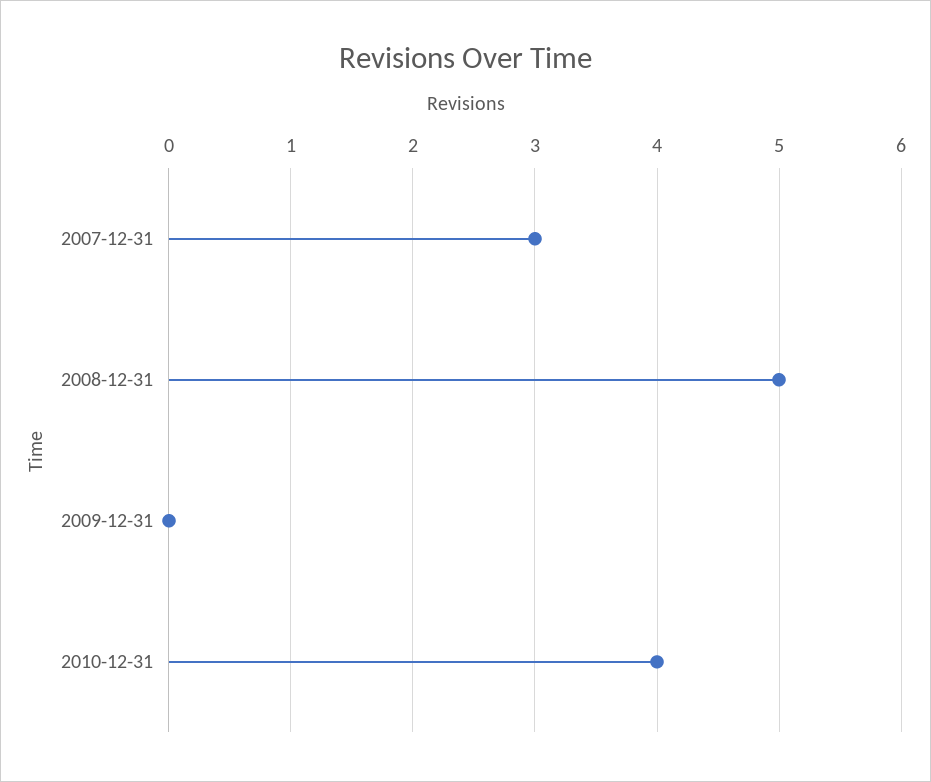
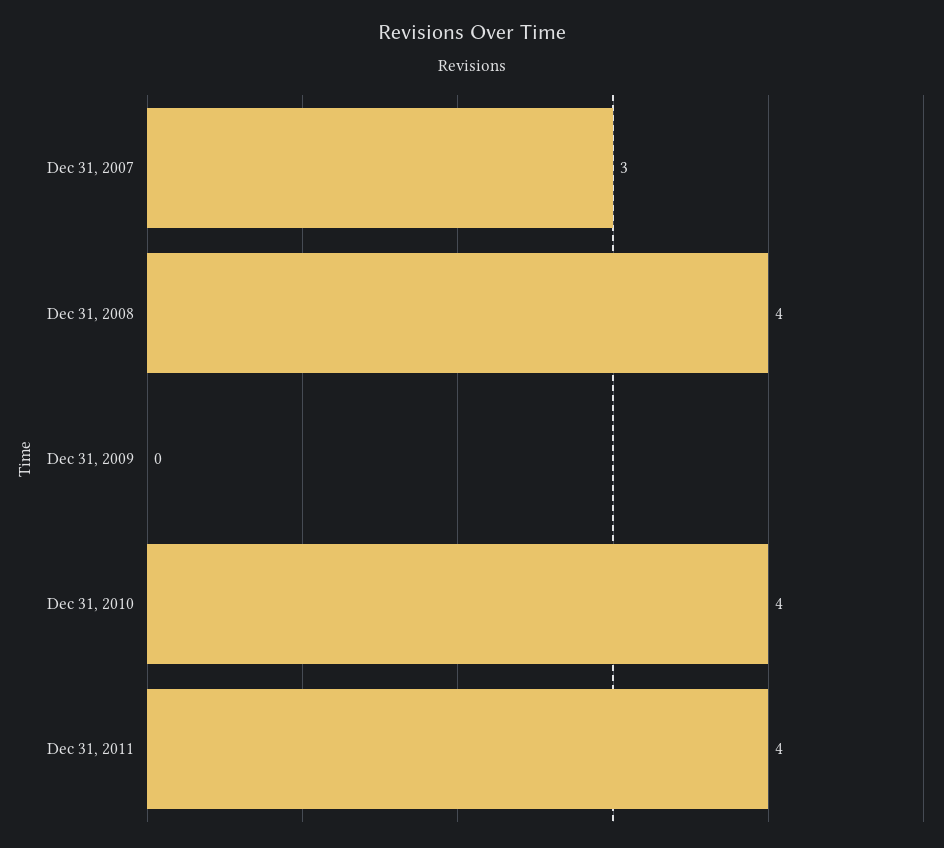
2008-12-31: 5 -> 4
Dec 31, 2011: none -> 4

